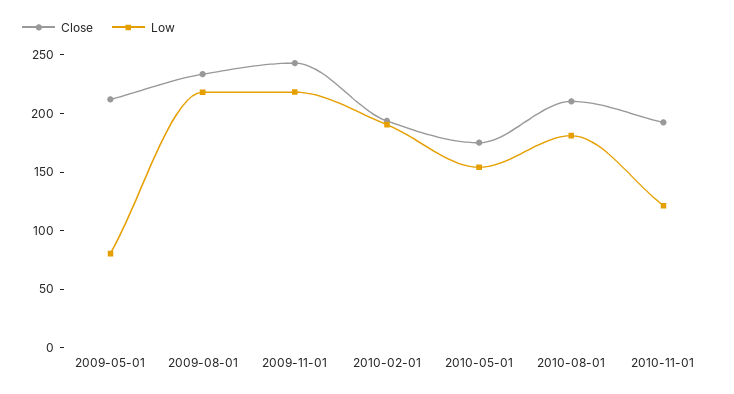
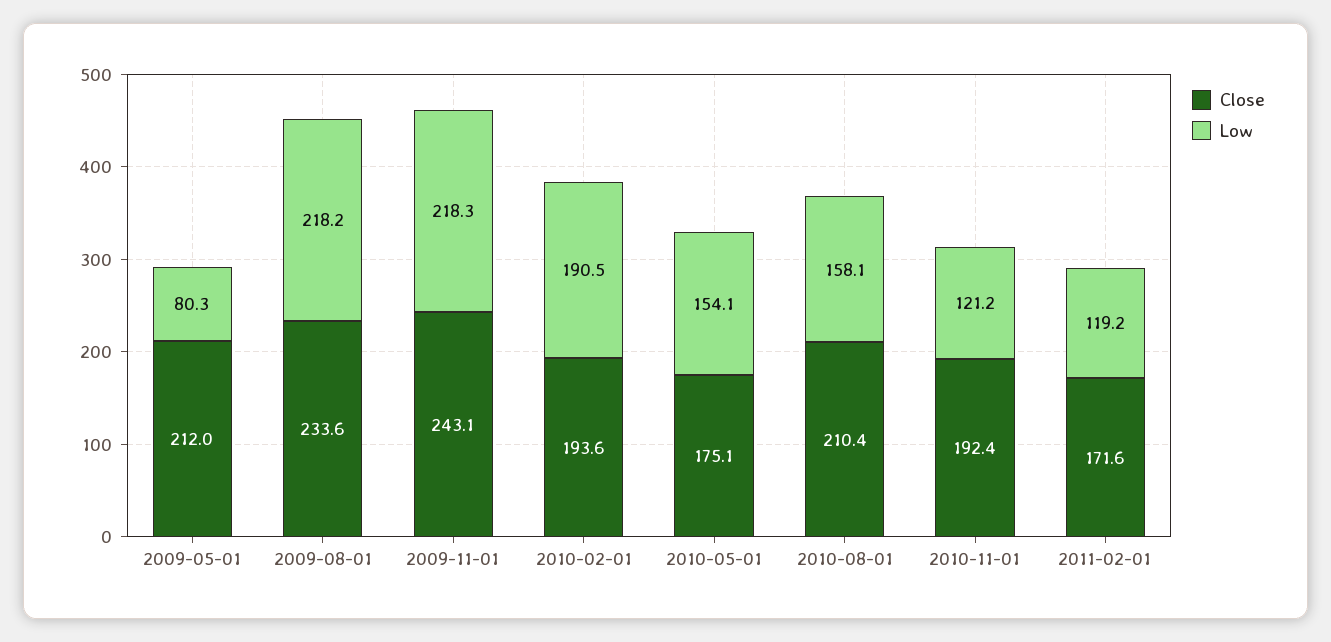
Low, 2010-08-01: 180 -> 158.1
Close, 2011-02-01: none -> 171.6
Low, 2011-02-01: none -> 119.2

